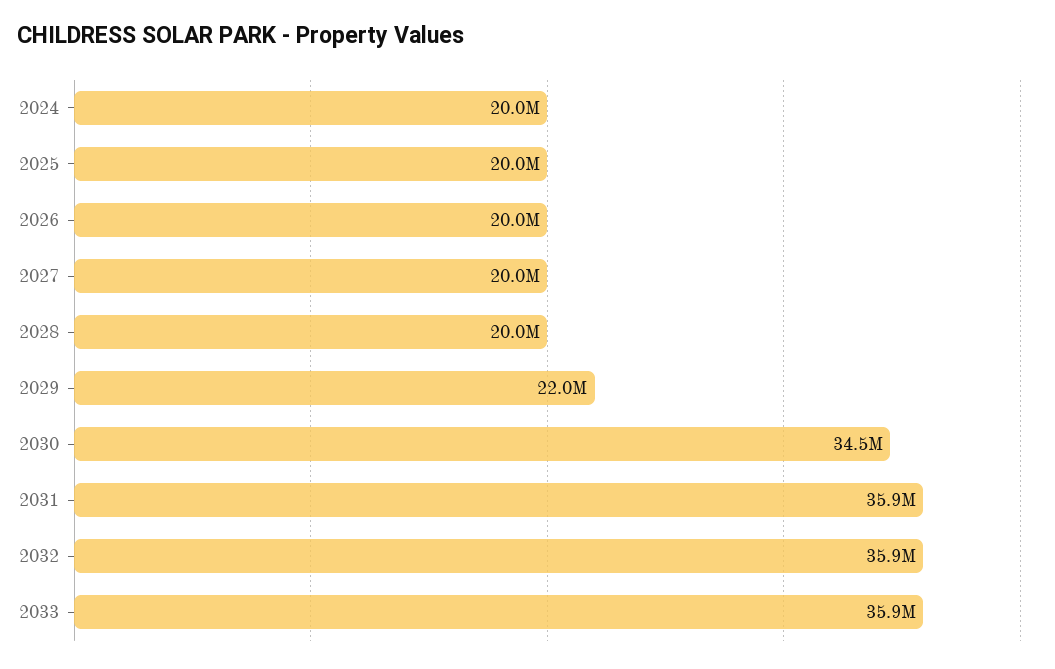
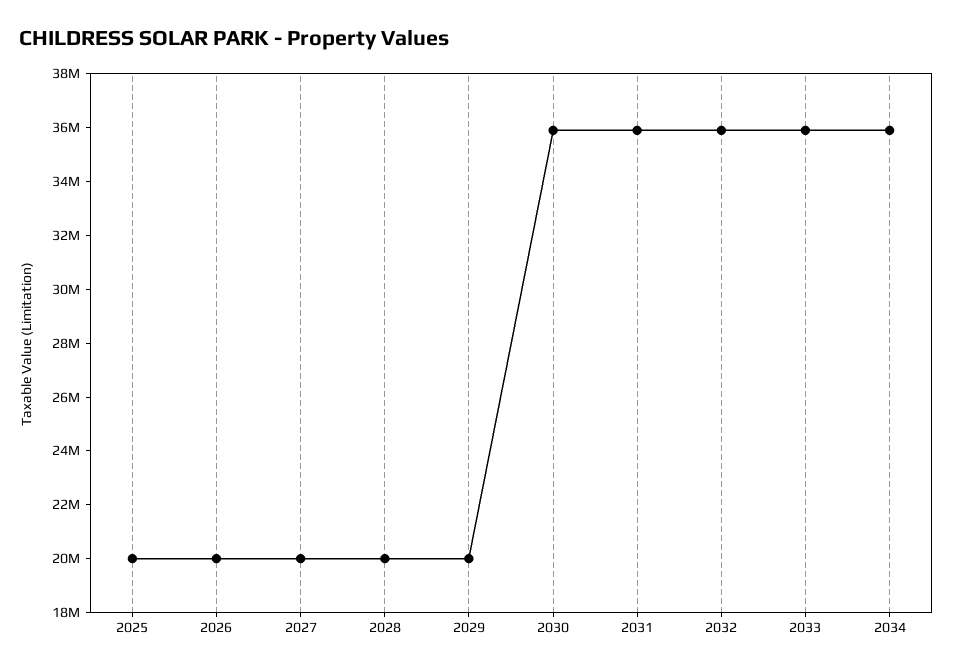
2024: 20000000 -> none
2029: 22000000 -> 20000000
2030: 34500000 -> 36000000
2034: none -> 36000000

